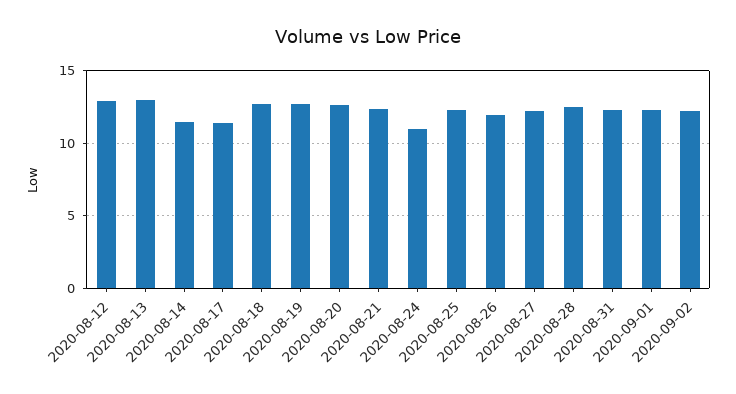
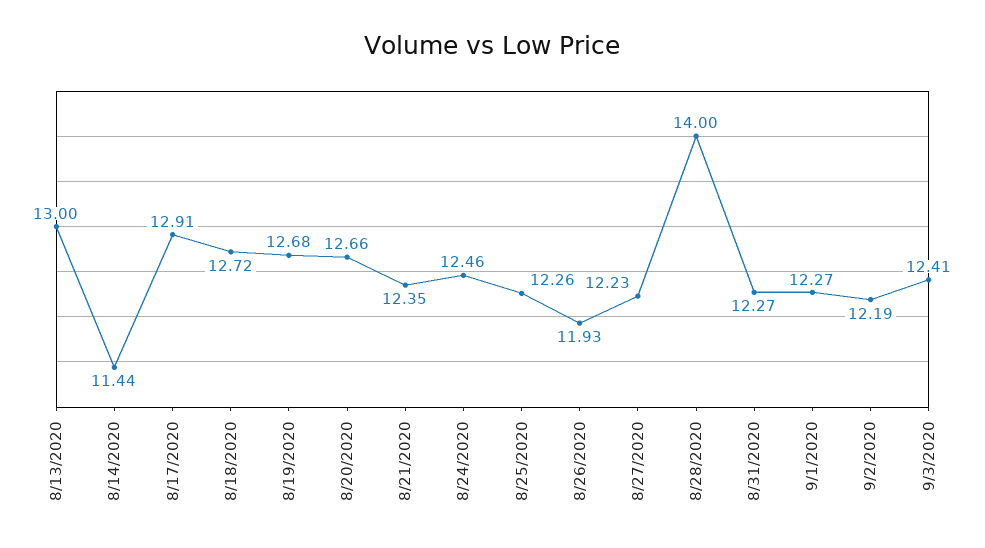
2020-08-12: 13 -> none
2020-08-17: 11.5 -> 12.91
2020-08-24: 11 -> 12.46
2020-08-28: 12.5 -> 14
9/3/2020: none -> 12.41

